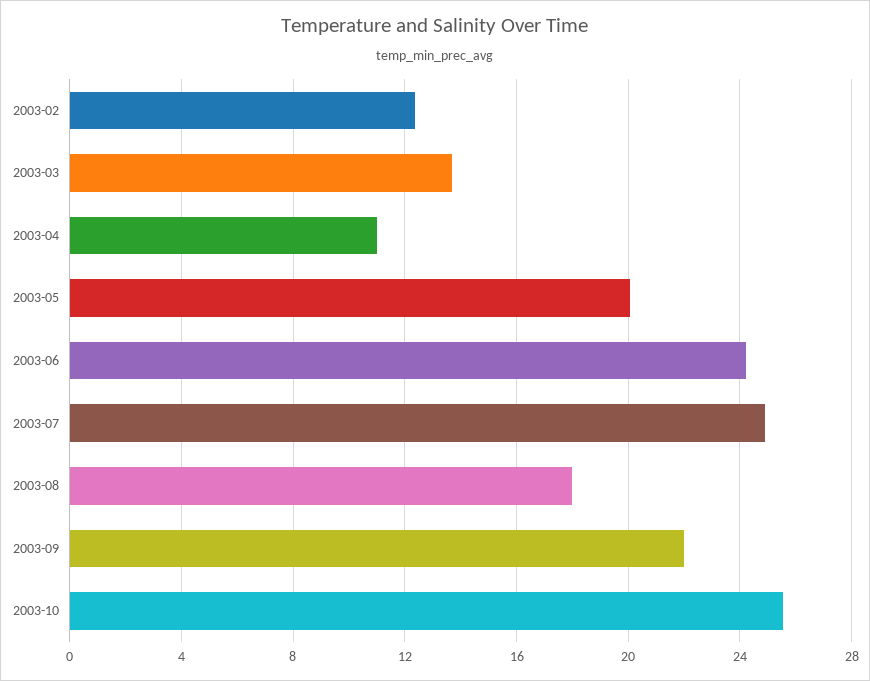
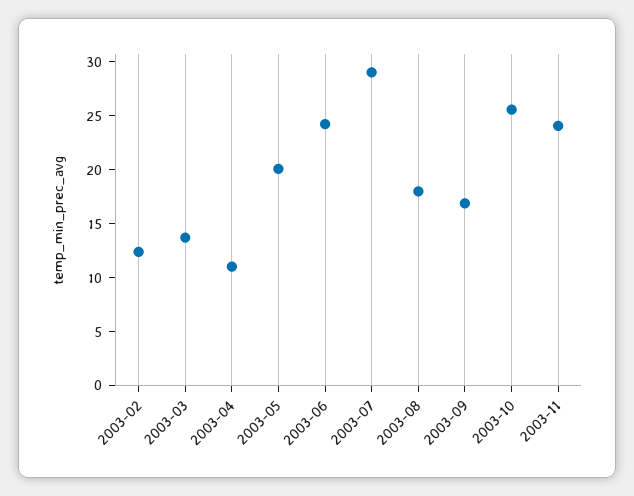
2003-07: 25 -> 29
2003-09: 22 -> 17
2003-11: none -> 24

